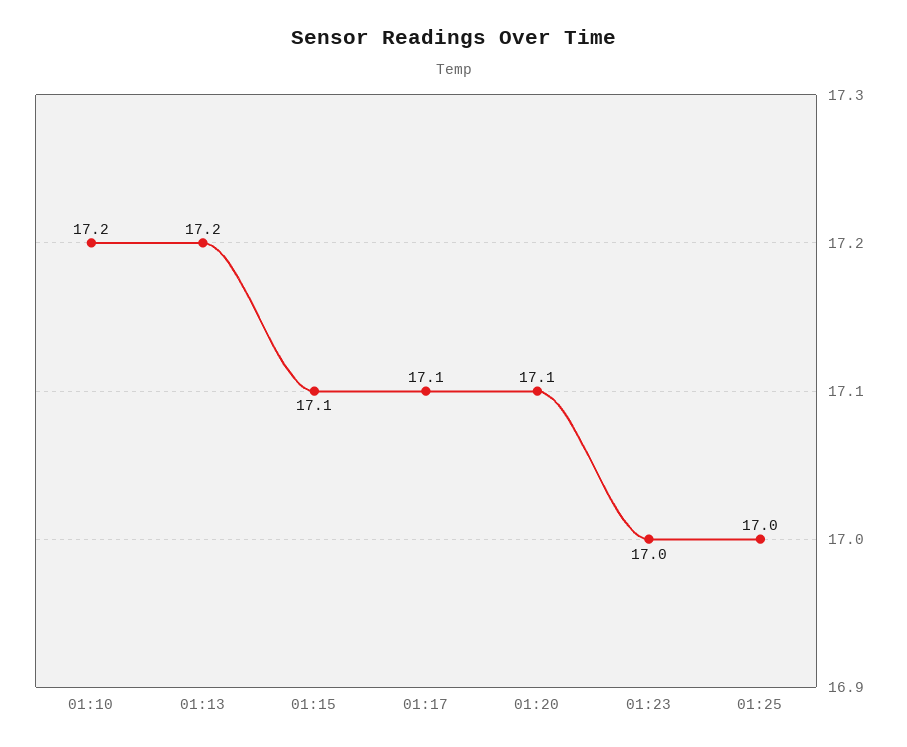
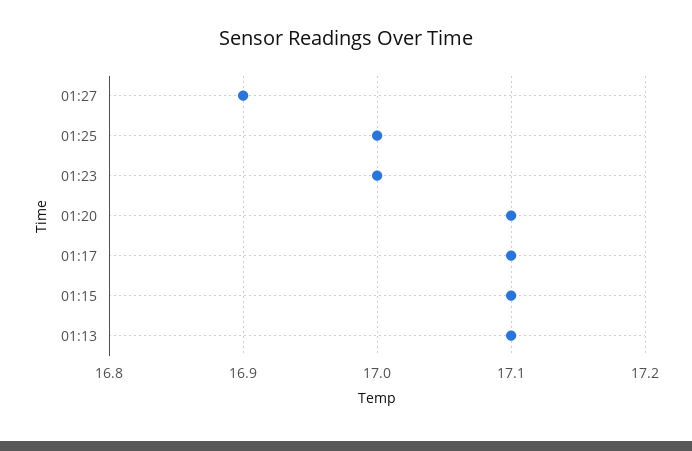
01:10: 17.2 -> none
01:13: 17.2 -> 17.1
01:27: none -> 16.9

